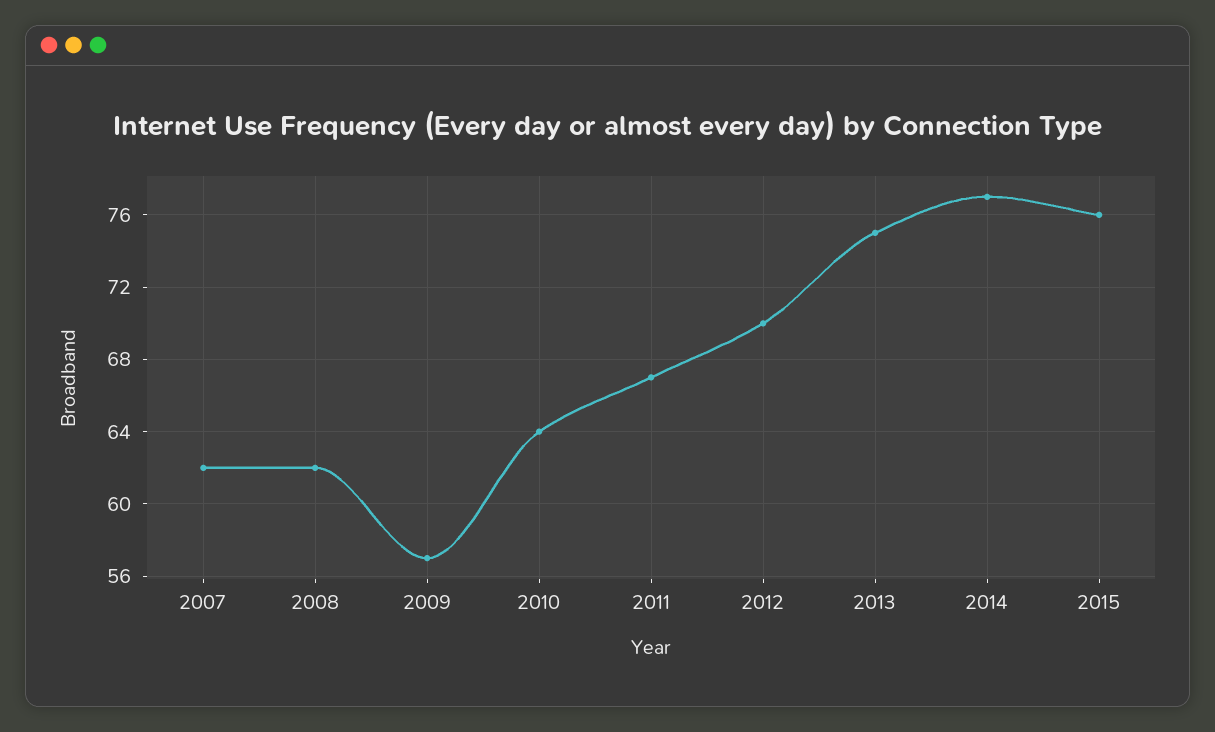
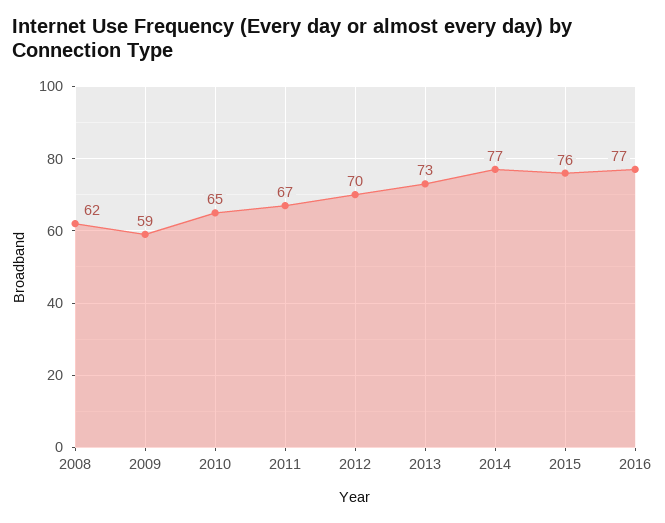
2007: 62 -> none
2009: 57 -> 59
2010: 64 -> 65
2013: 75 -> 73
2016: none -> 77

